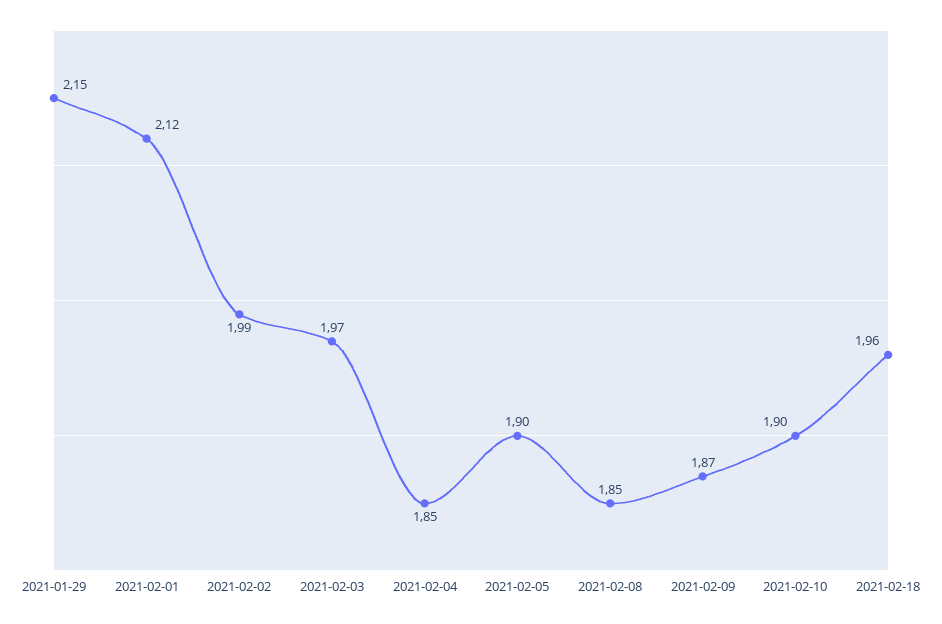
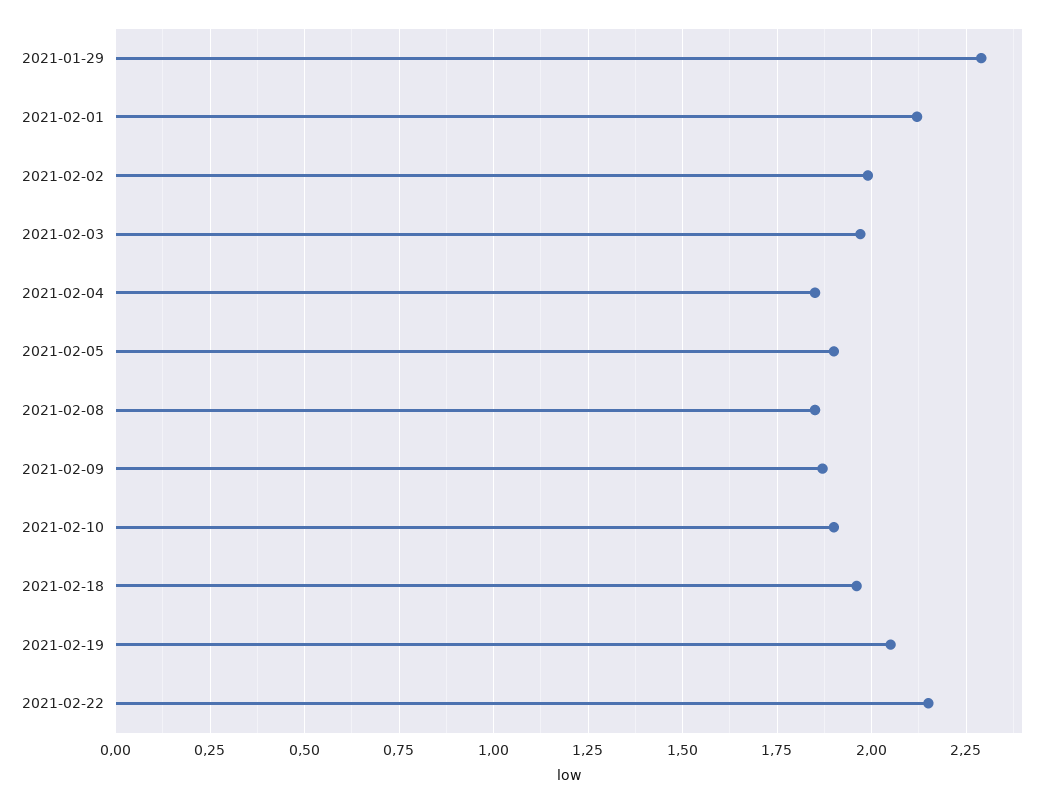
2021-01-29: 2.15 -> 2.3
2021-02-19: none -> 2.05
2021-02-22: none -> 2.15

